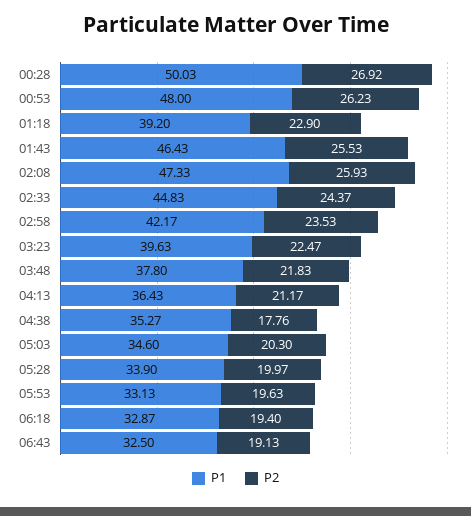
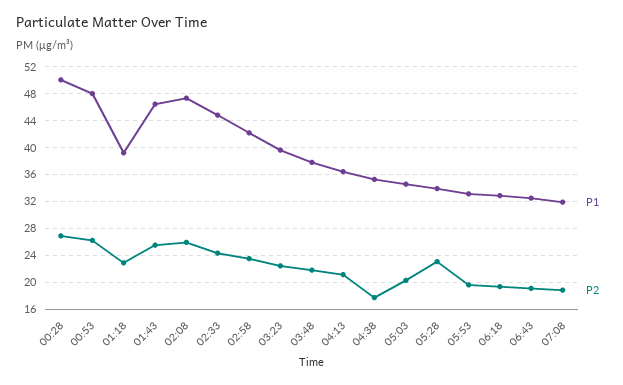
P2, 05:28: 19.97 -> 23
P1, 07:08: none -> 32
P2, 07:08: none -> 19

